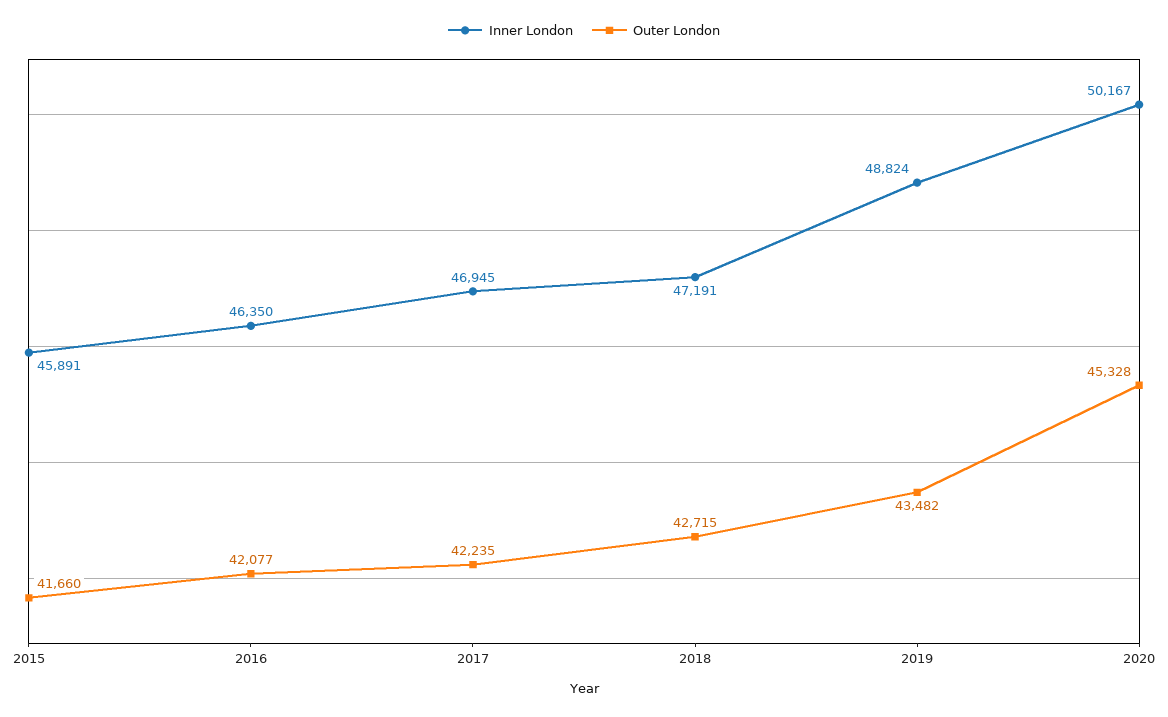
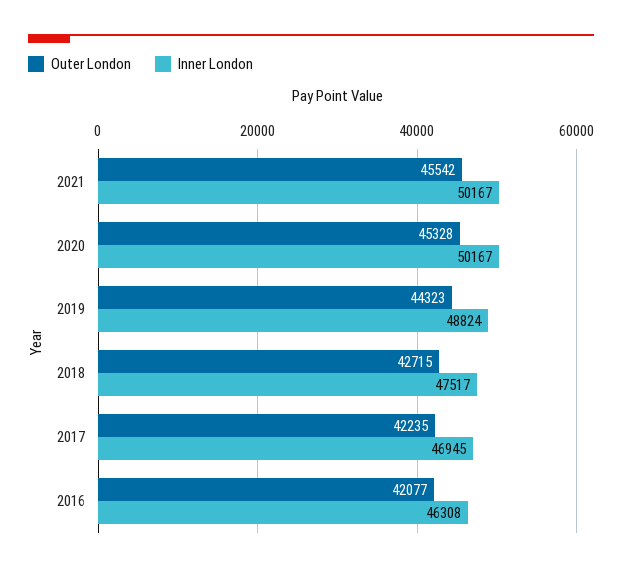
Inner London, 2015: 45891 -> none
Outer London, 2015: 41660 -> none
Inner London, 2016: 46350 -> 46308
Inner London, 2018: 47191 -> 47517
Outer London, 2019: 43482 -> 44323
Outer London, 2021: none -> 45542
Inner London, 2021: none -> 50167

